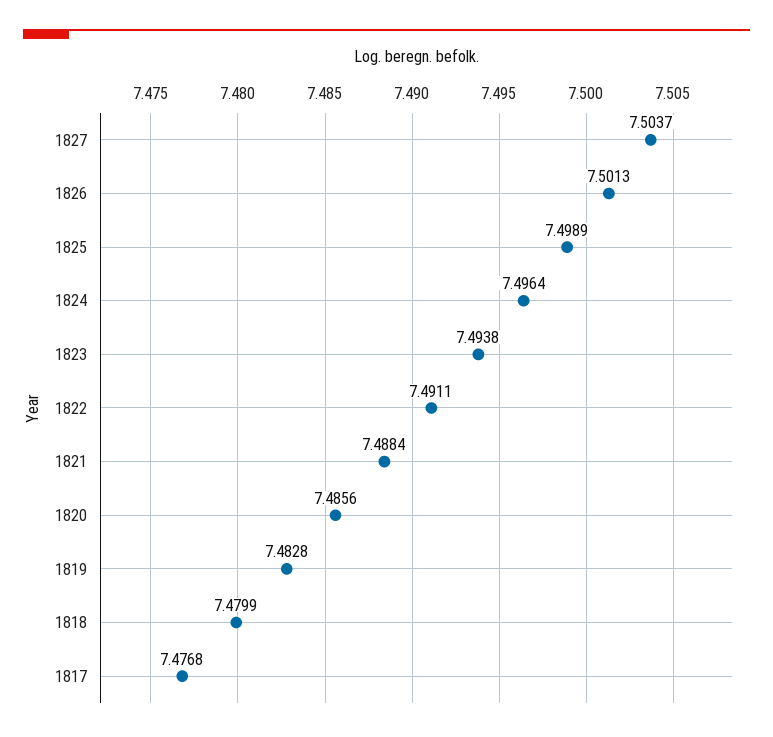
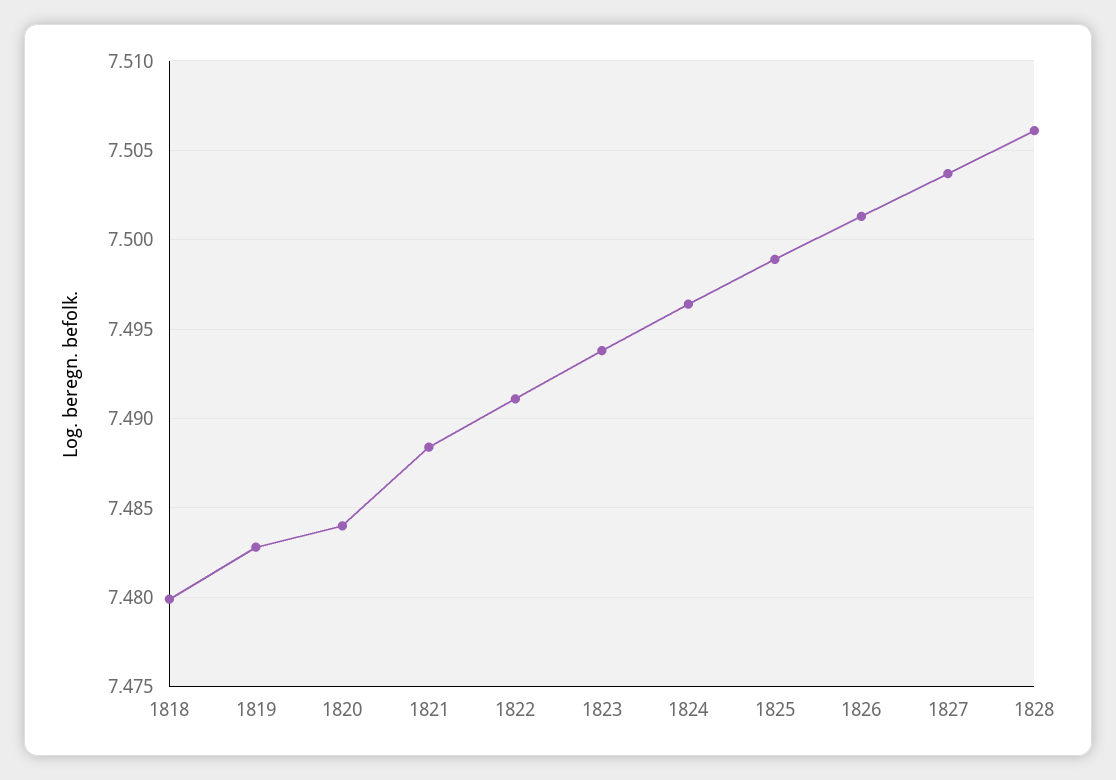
1820: 7.4856 -> 7.484
1817: 7.4768 -> none
1828: none -> 7.506

